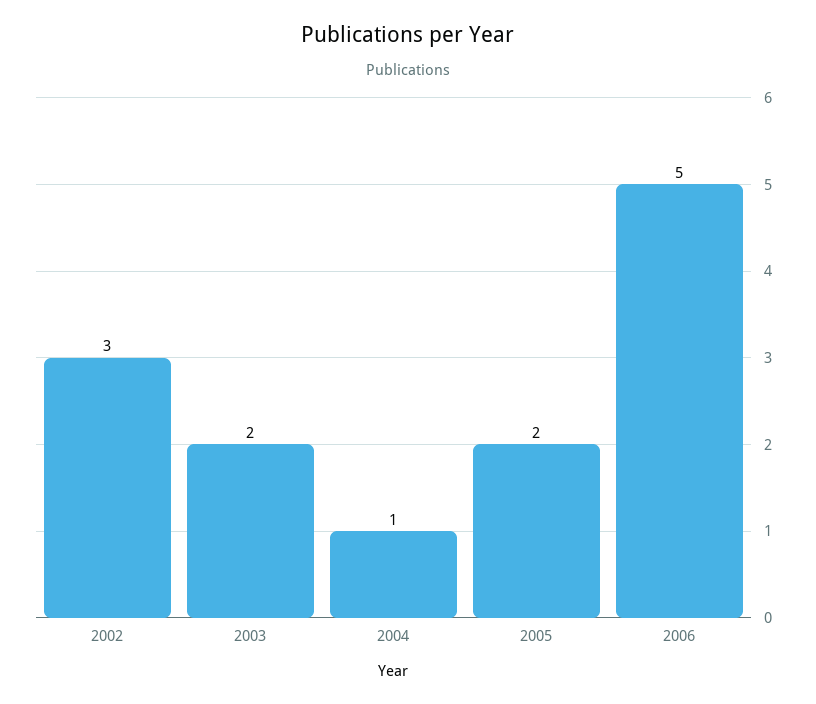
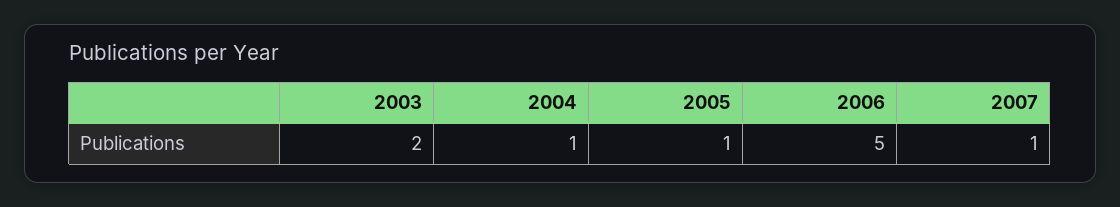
2002: 3 -> none
2005: 2 -> 1
2007: none -> 1

